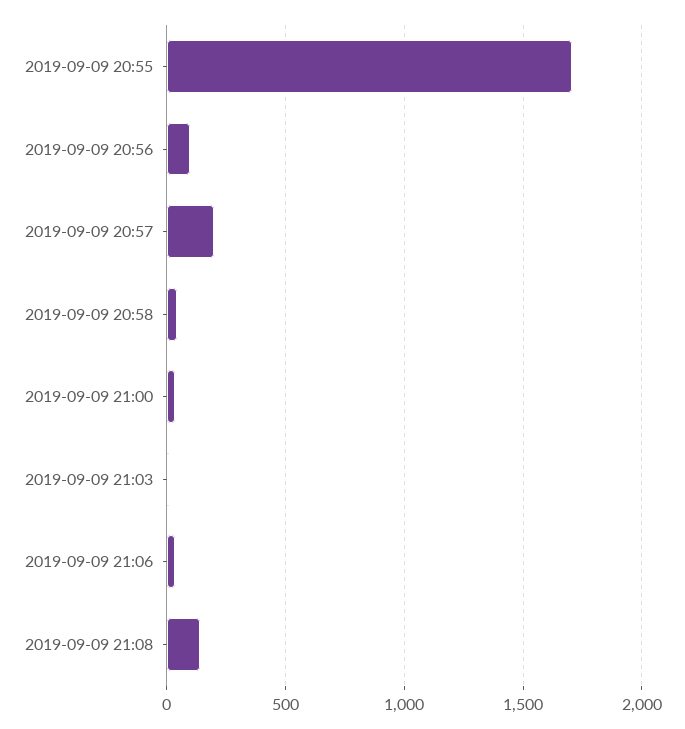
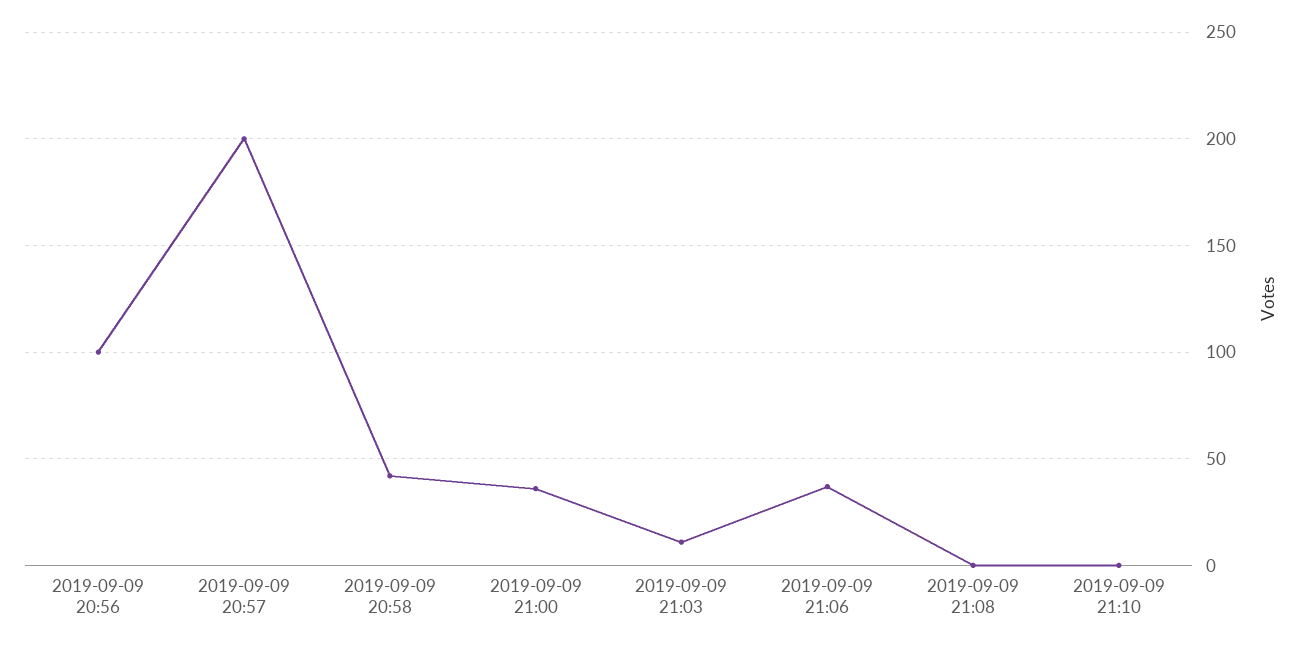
2019-09-09 20:55: 1700 -> none
2019-09-09 21:08: 150 -> 0
2019-09-09 21:10: none -> 0

